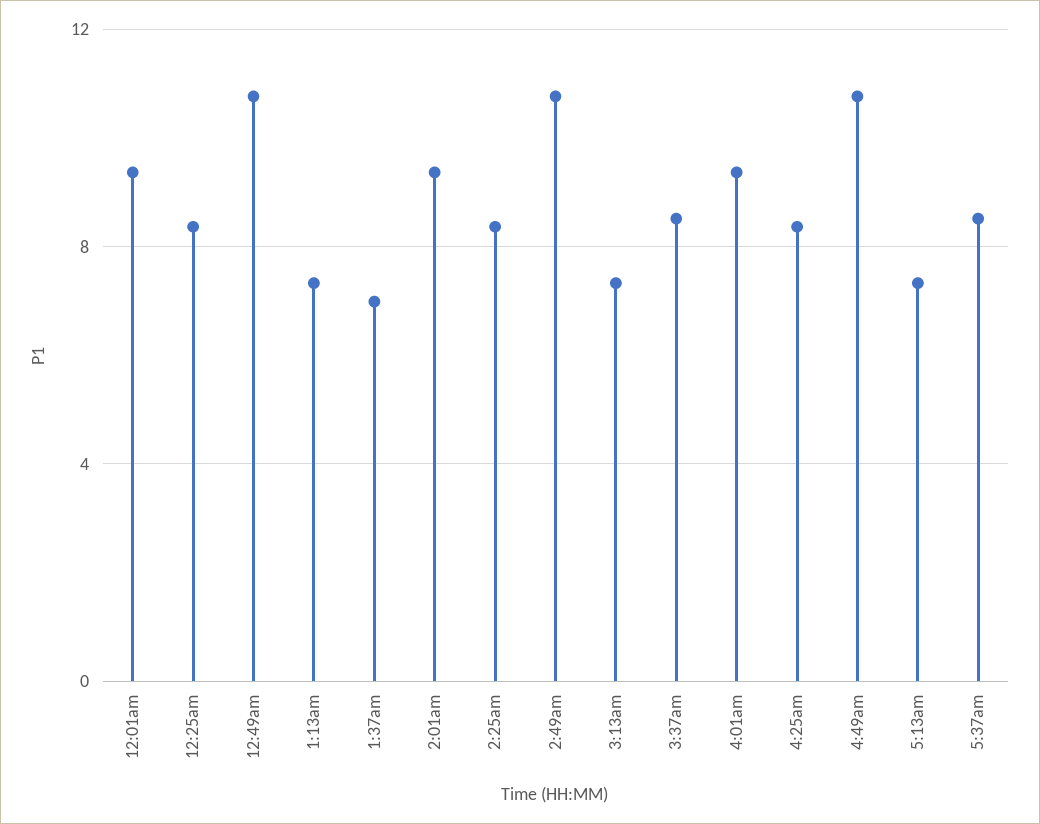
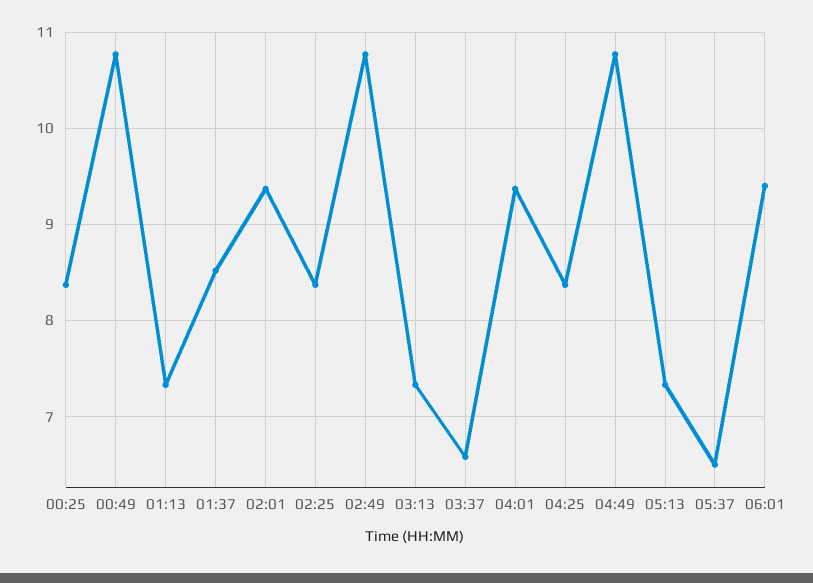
12:01am: 9.5 -> none
1:37am: 7 -> 8.5
3:37am: 8.5 -> 6.6
5:37am: 8.5 -> 6.5
06:01: none -> 9.4

